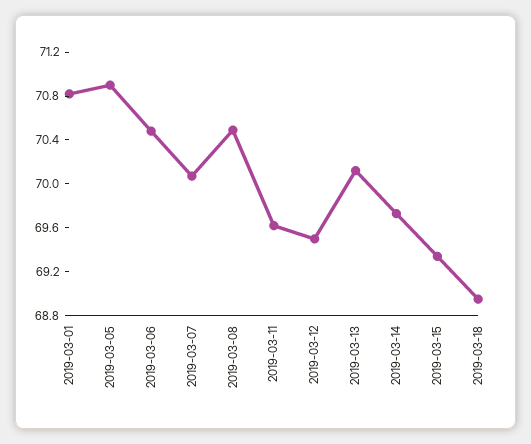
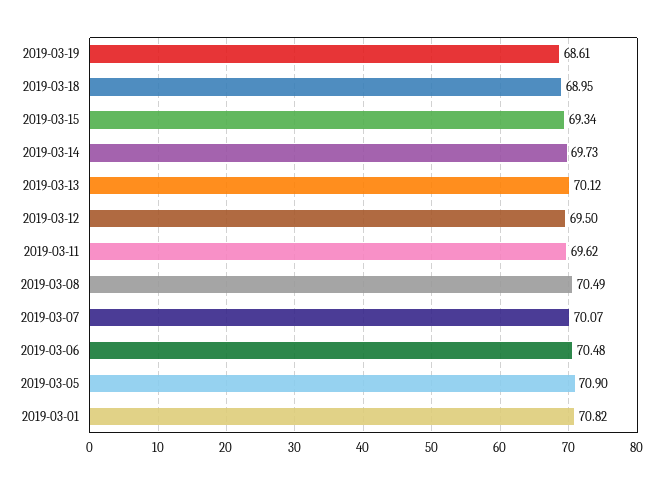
2019-03-19: none -> 68.61

